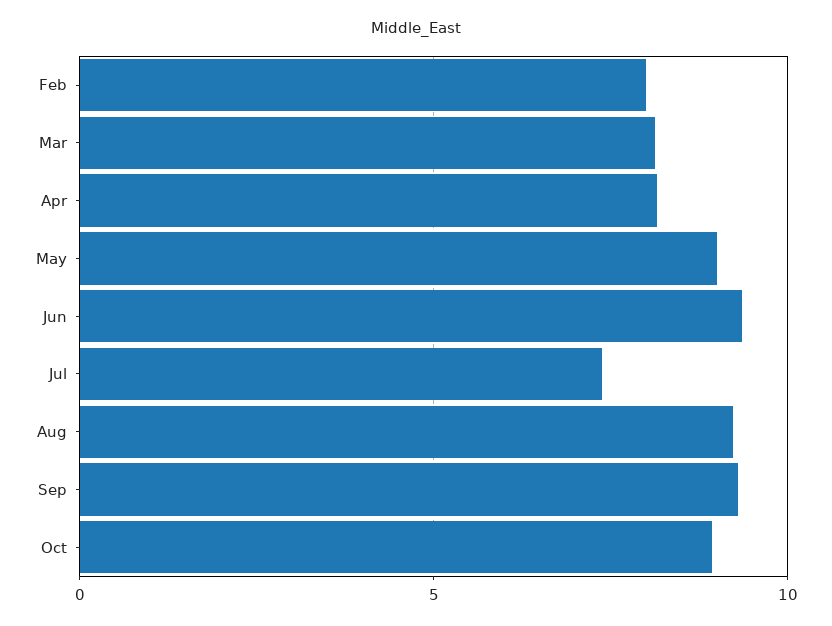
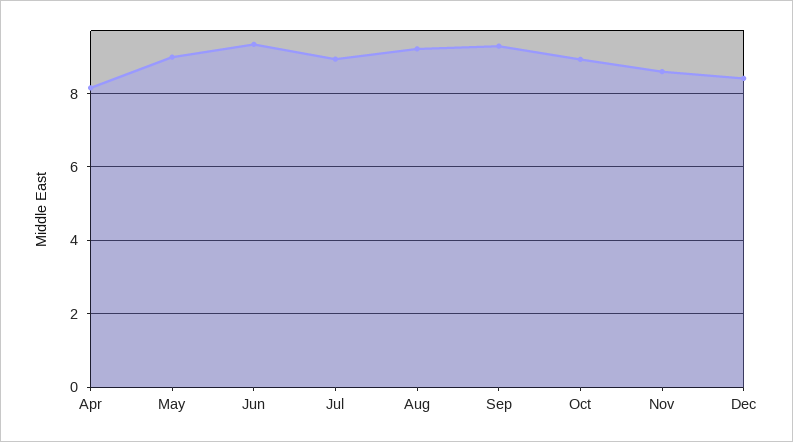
Feb: 8 -> none
Mar: 8 -> none
Jul: 7.5 -> 9
Nov: none -> 8.6
Dec: none -> 8.4

